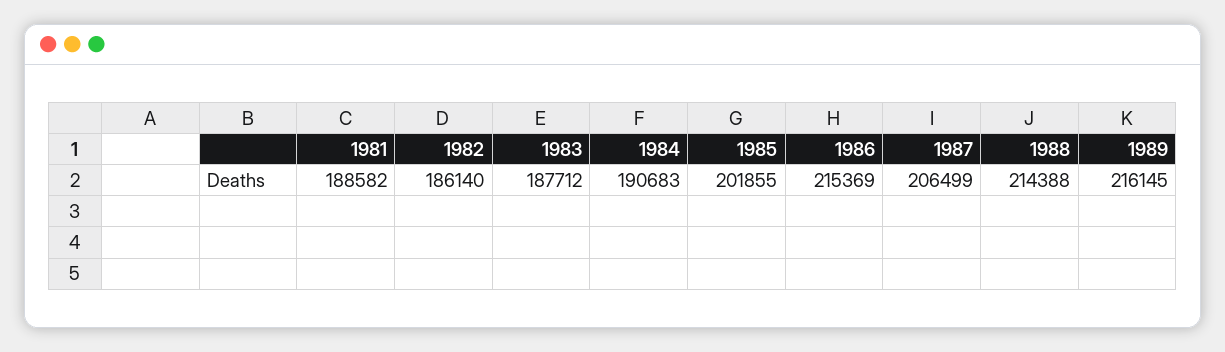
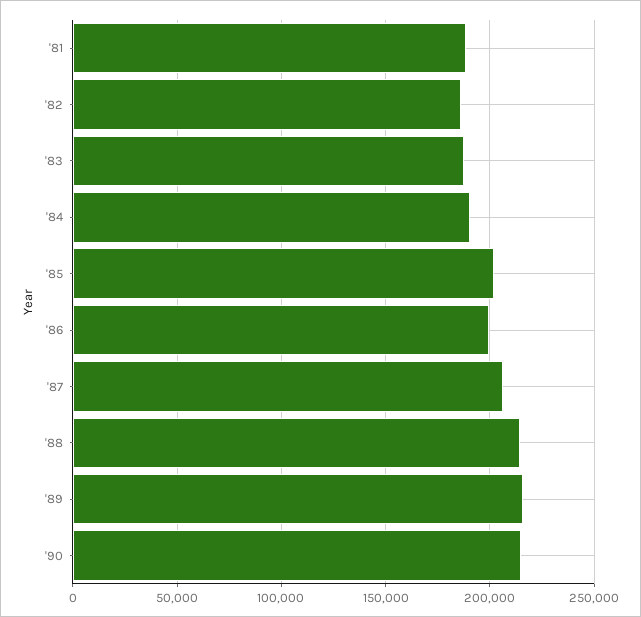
1986: 215369 -> 200000
'90: none -> 215000

